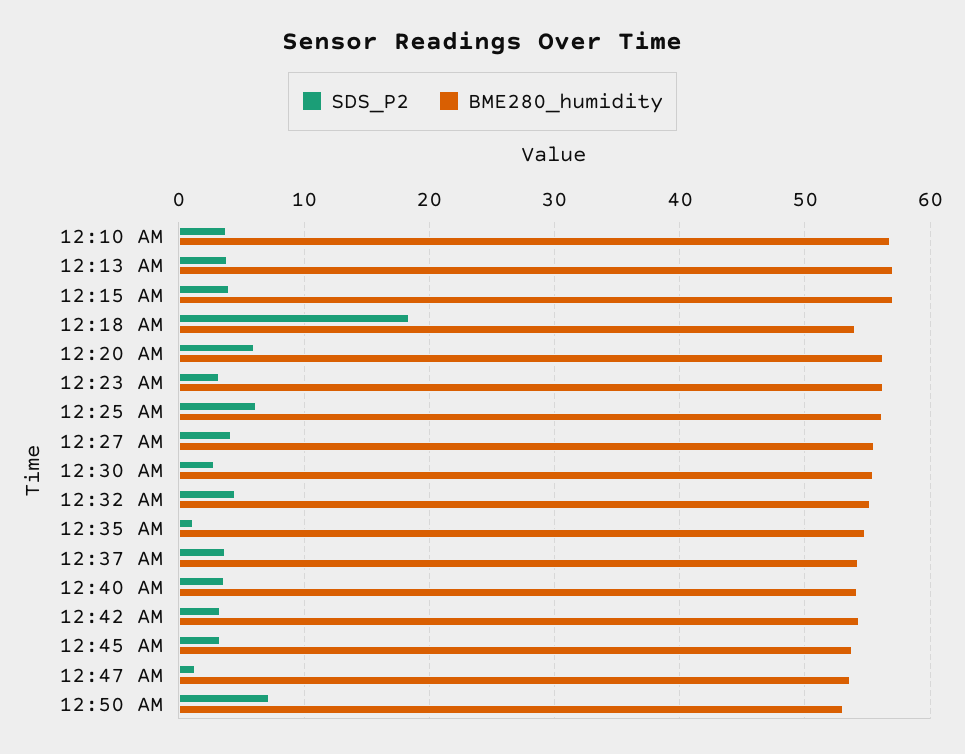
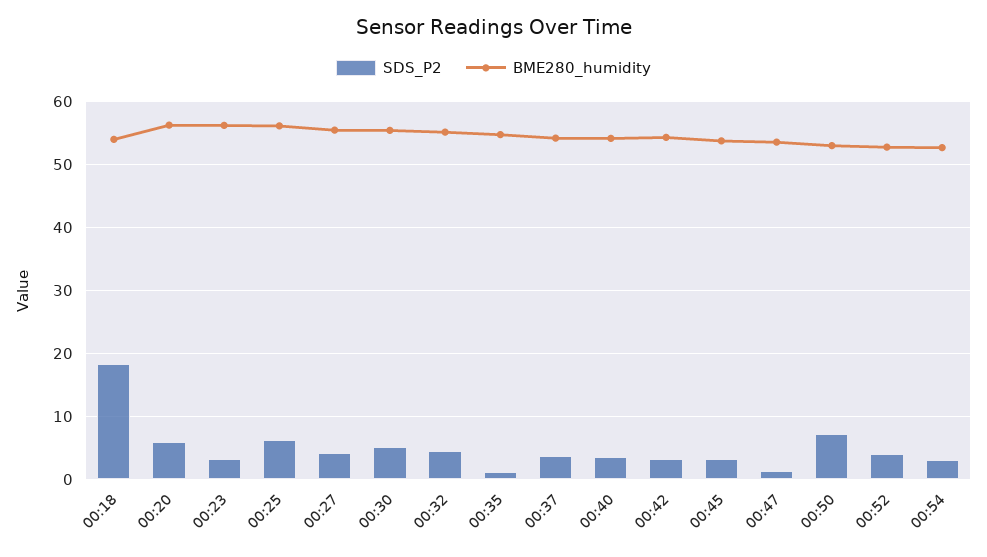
SDS_P2, 12:10 AM: 4 -> none
BME280_humidity, 12:10 AM: 57 -> none
SDS_P2, 12:13 AM: 4 -> none
BME280_humidity, 12:13 AM: 57 -> none
SDS_P2, 12:15 AM: 4 -> none
BME280_humidity, 12:15 AM: 57 -> none
SDS_P2, 12:30 AM: 3 -> 5
SDS_P2, 00:52: none -> 4
BME280_humidity, 00:52: none -> 53
SDS_P2, 00:54: none -> 3
BME280_humidity, 00:54: none -> 53

